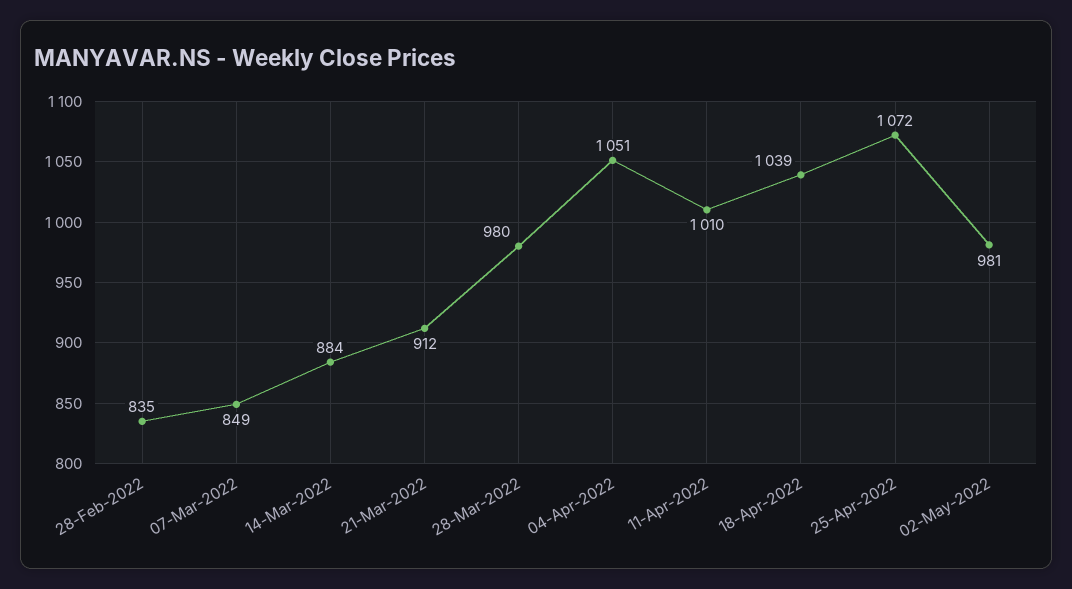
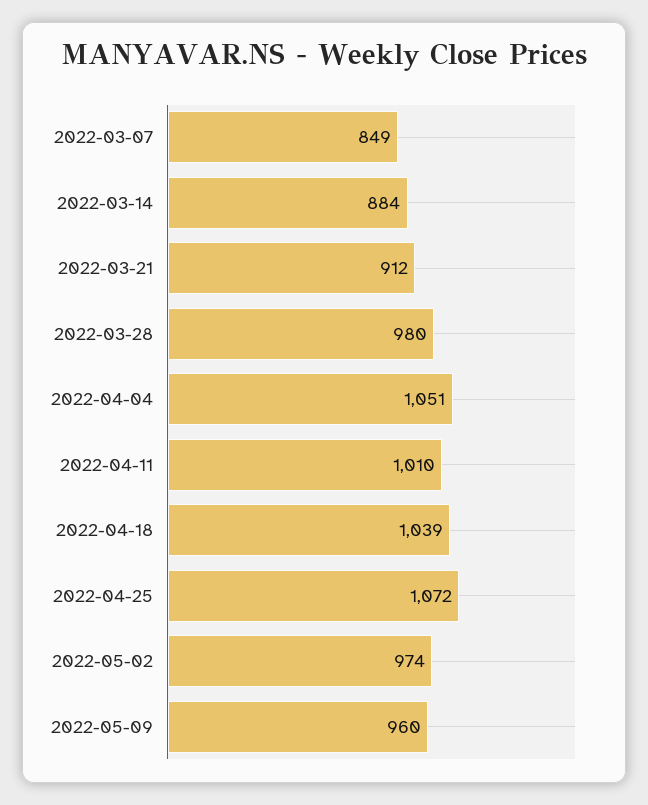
28-Feb-2022: 835 -> none
02-May-2022: 981 -> 974
2022-05-09: none -> 960

